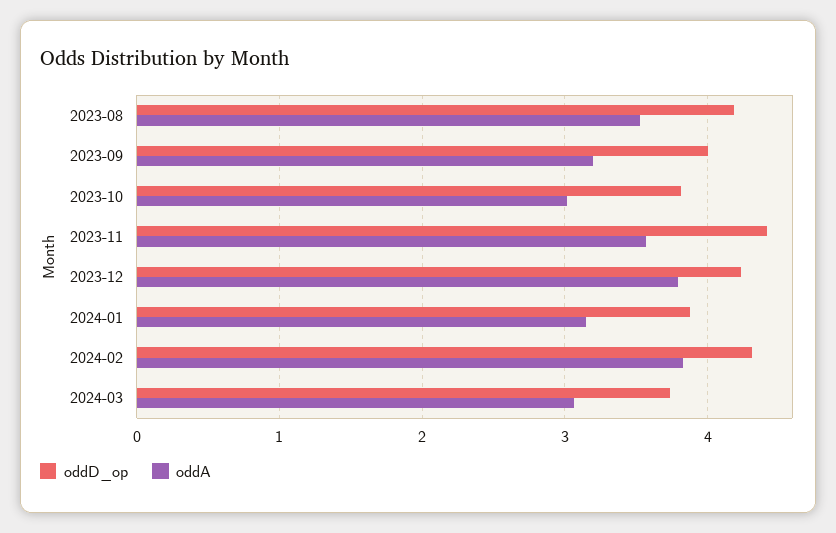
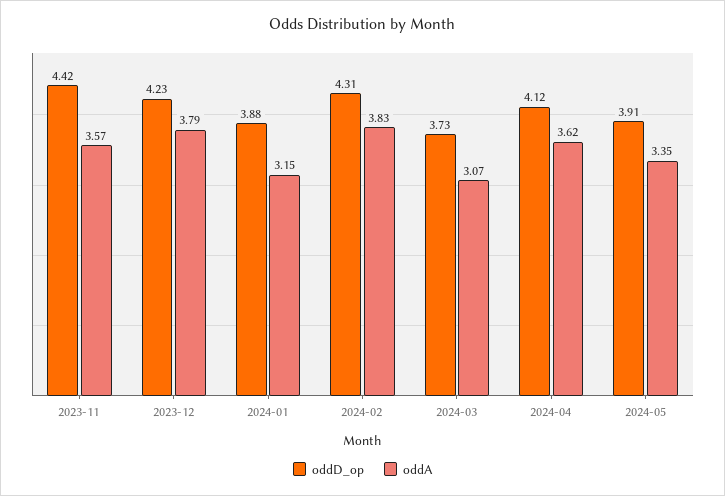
oddD_op, 2023-08: 4.2 -> none
oddA, 2023-08: 3.5 -> none
oddD_op, 2023-09: 4 -> none
oddA, 2023-09: 3.2 -> none
oddD_op, 2023-10: 3.8 -> none
oddA, 2023-10: 3 -> none
oddD_op, 2024-04: none -> 4.12
oddA, 2024-04: none -> 3.62
oddD_op, 2024-05: none -> 3.91
oddA, 2024-05: none -> 3.35

